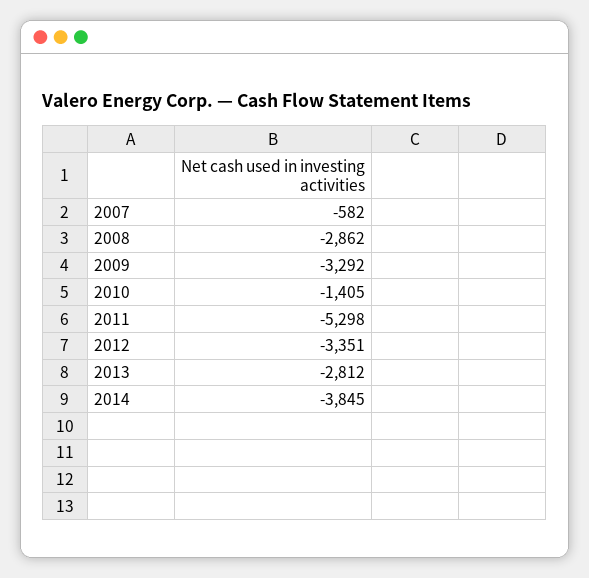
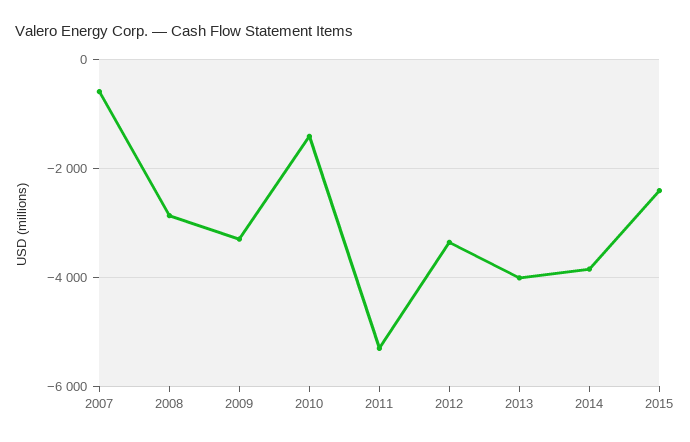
2013: -2812 -> -4000
2015: none -> -2400

